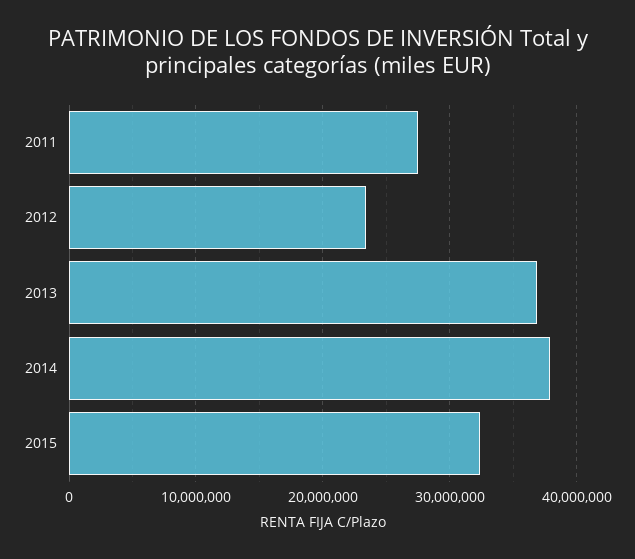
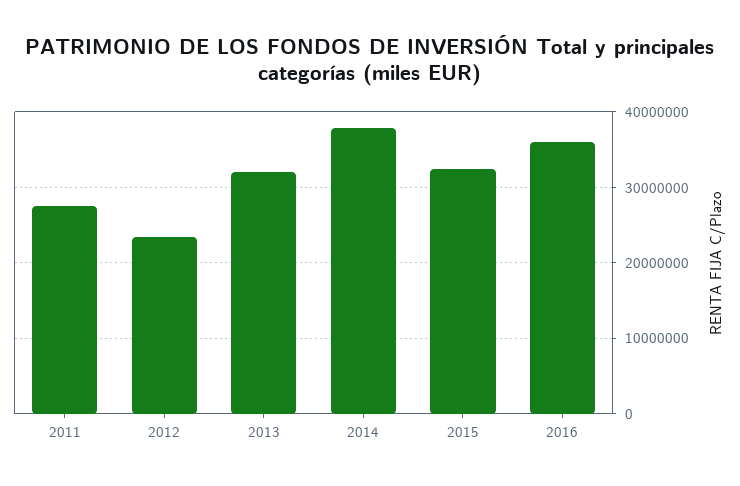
2013: 37000000 -> 32000000
2016: none -> 36000000

